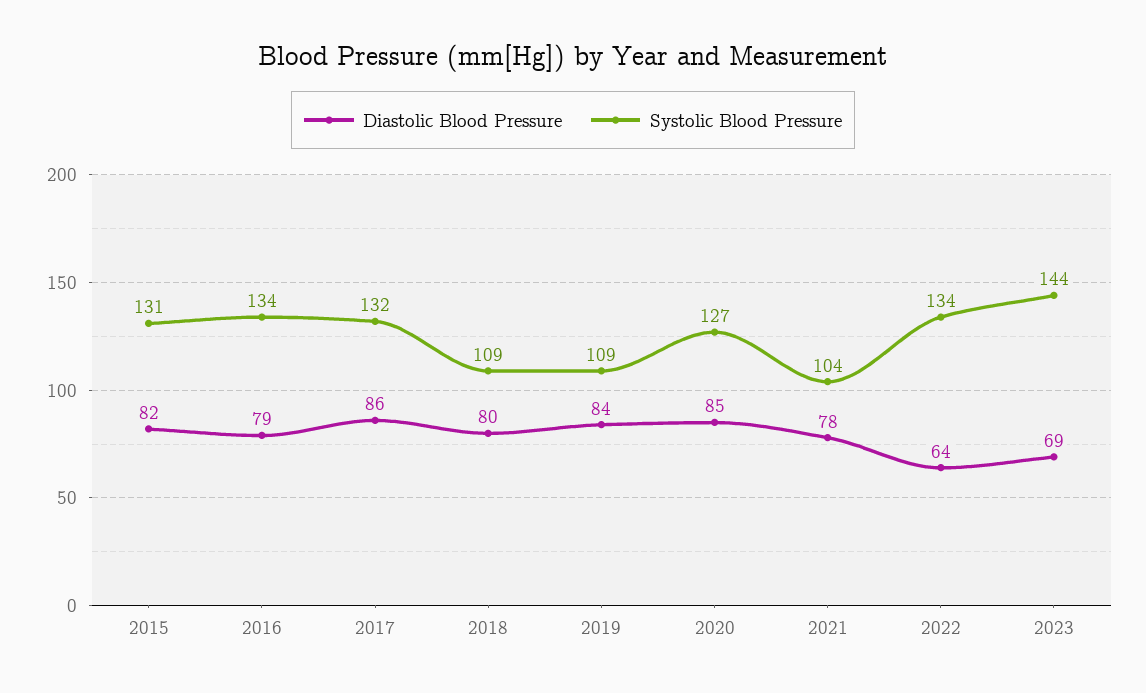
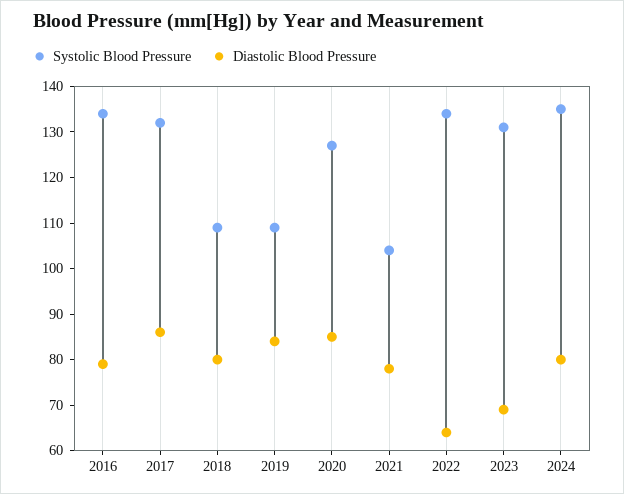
Diastolic Blood Pressure, 2015: 82 -> none
Systolic Blood Pressure, 2015: 131 -> none
Systolic Blood Pressure, 2023: 144 -> 130
Systolic Blood Pressure, 2024: none -> 135
Diastolic Blood Pressure, 2024: none -> 80

